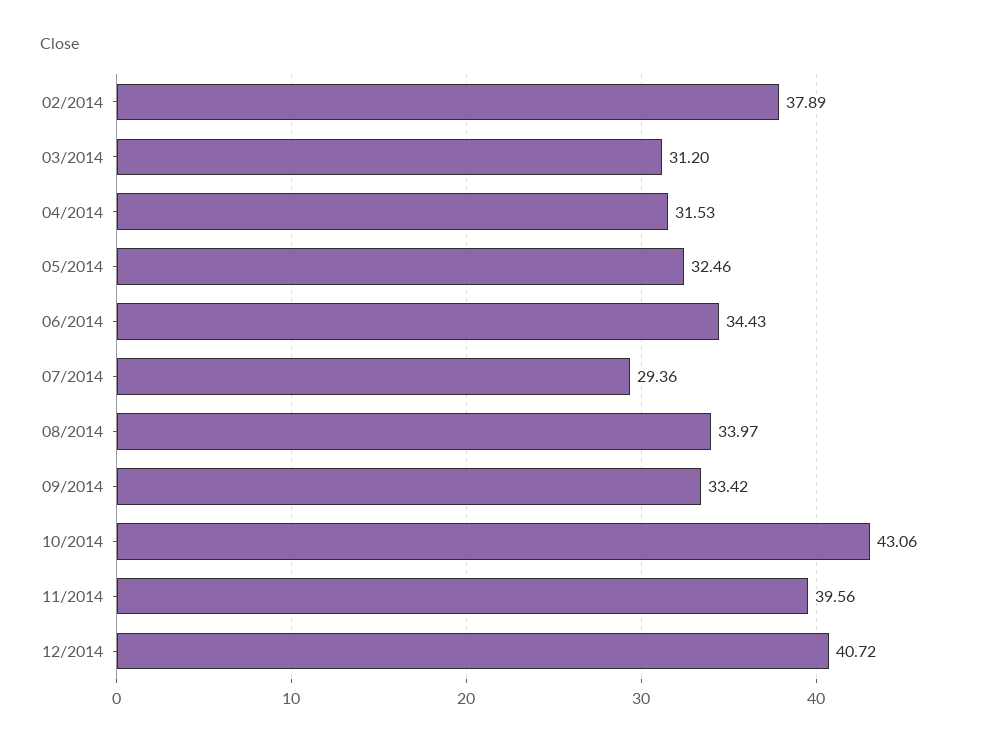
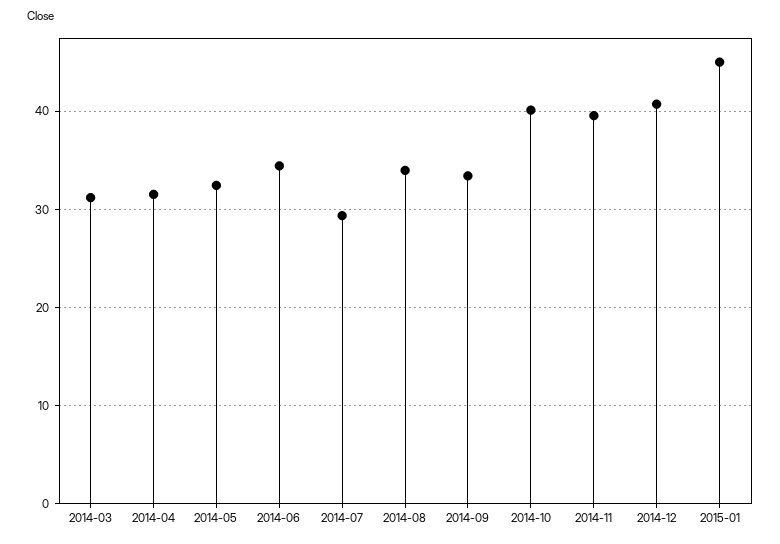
02/2014: 37.89 -> none
10/2014: 43.06 -> 40
2015-01: none -> 45

